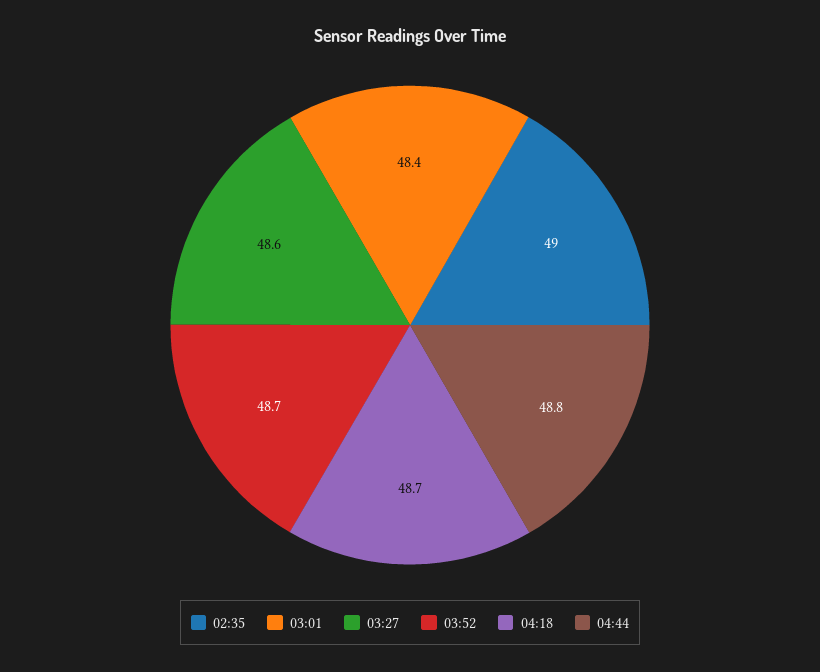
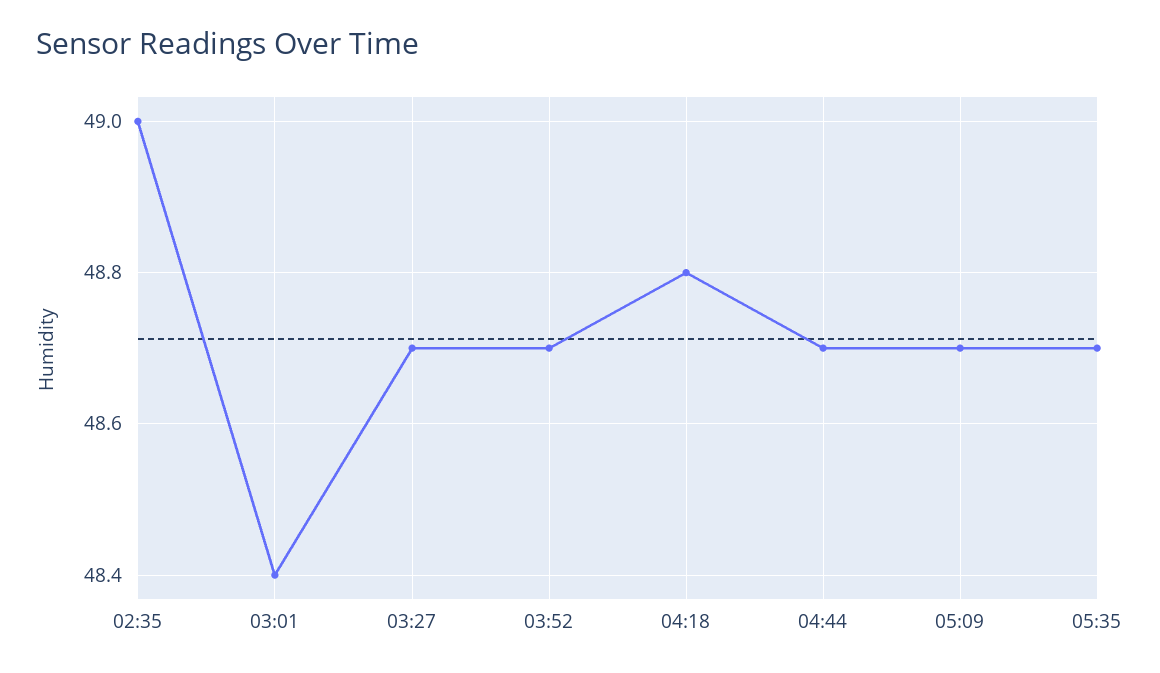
03:27: 48.6 -> 48.7
04:18: 48.7 -> 48.8
04:44: 48.8 -> 48.7
05:09: none -> 48.7
05:35: none -> 48.7

